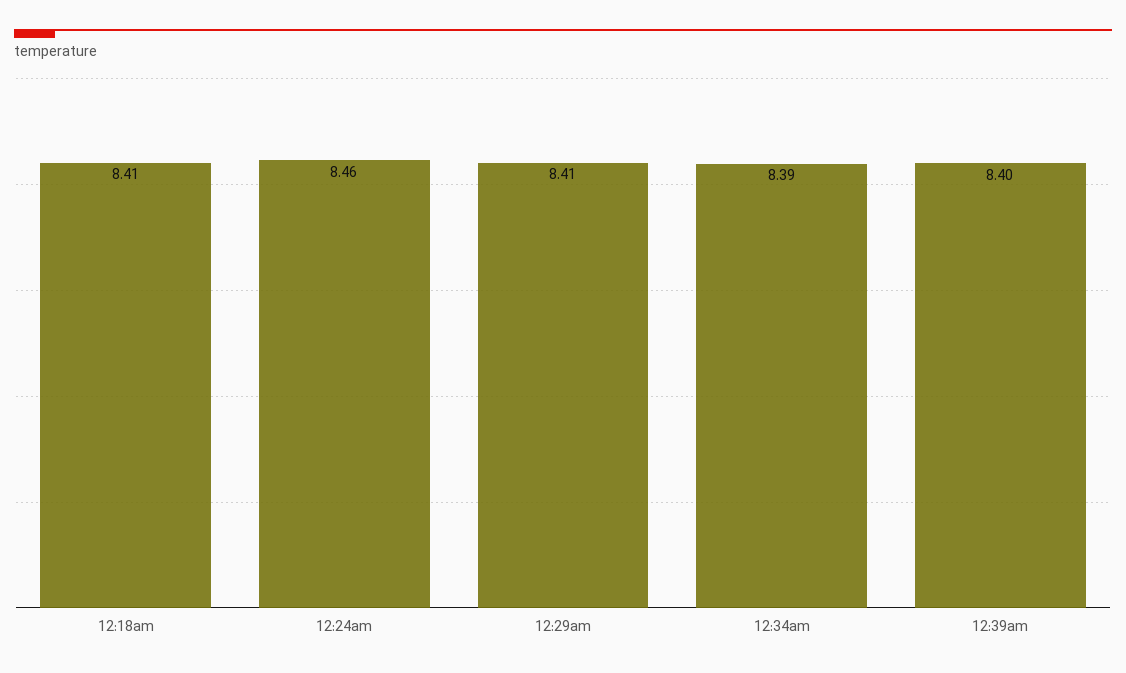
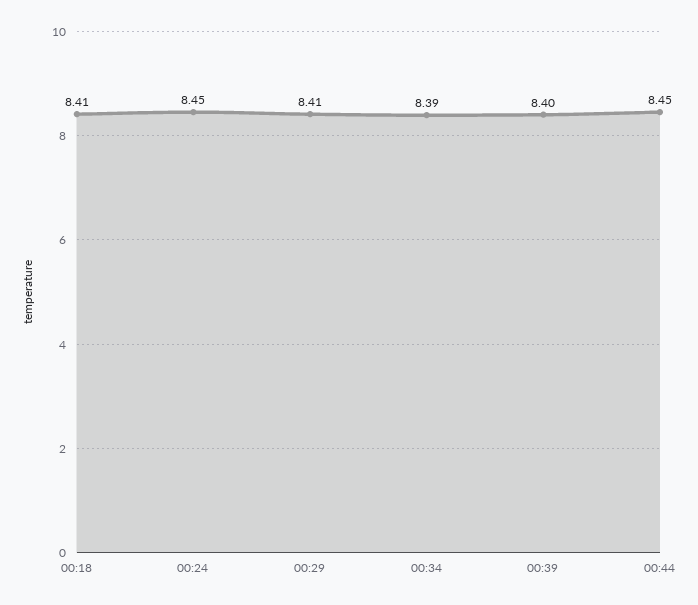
12:24am: 8.46 -> 8.45
00:44: none -> 8.45

